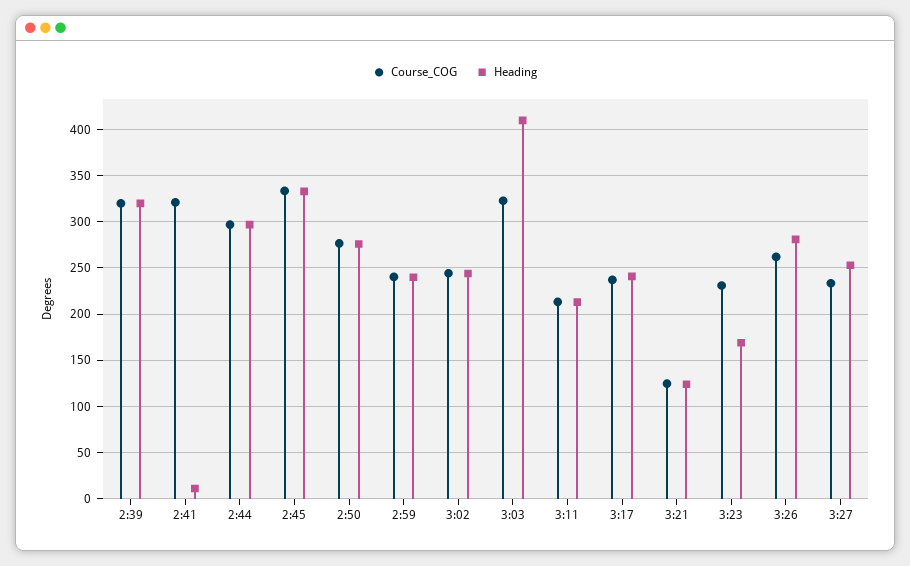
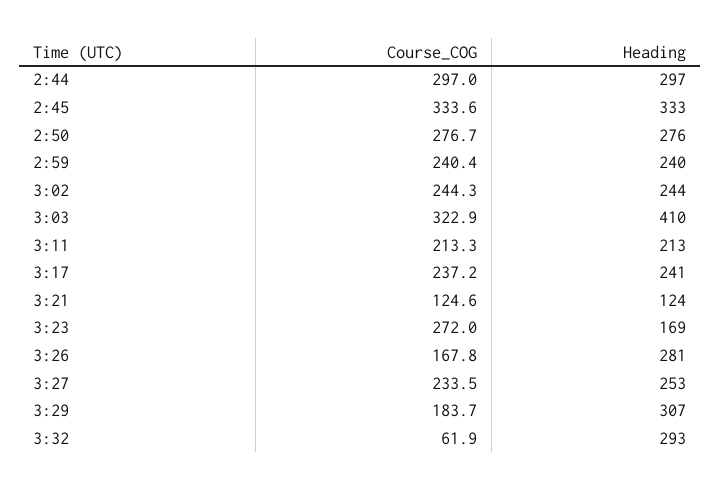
Course_COG, 2:39: 320 -> none
Heading, 2:39: 320 -> none
Course_COG, 2:41: 320 -> none
Heading, 2:41: 10 -> none
Course_COG, 3:23: 230 -> 272
Course_COG, 3:26: 260 -> 167.8
Course_COG, 3:29: none -> 183.7
Heading, 3:29: none -> 307
Course_COG, 3:32: none -> 61.9
Heading, 3:32: none -> 293

